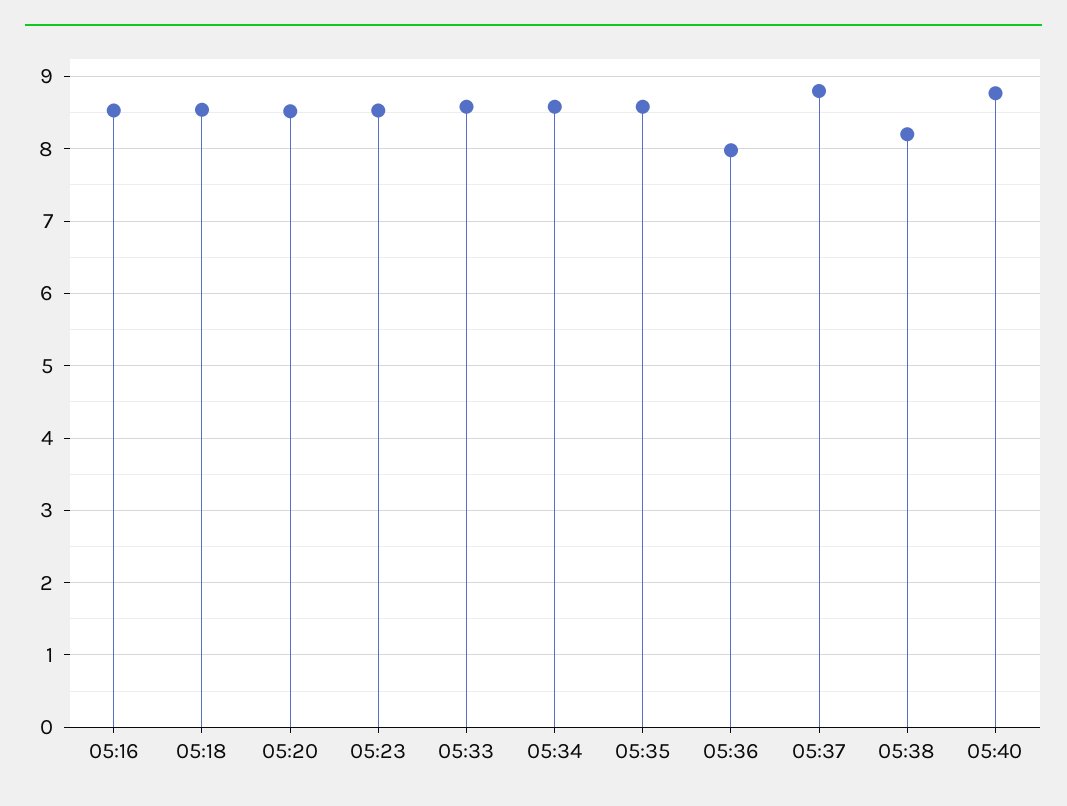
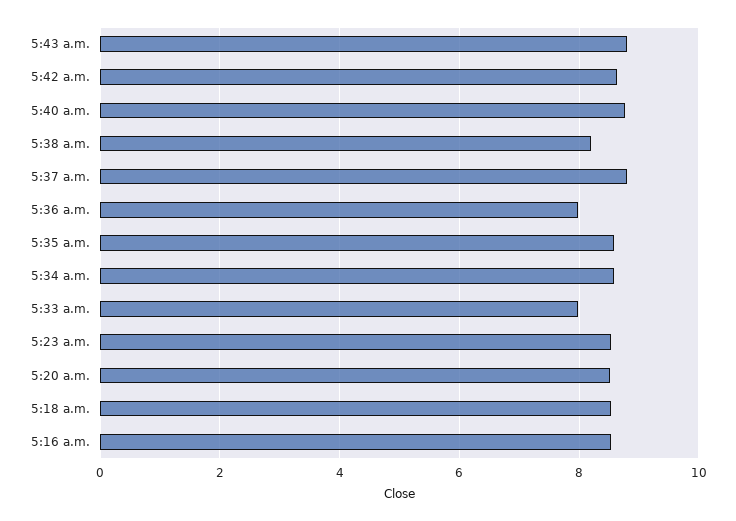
05:33: 8.6 -> 8
5:43 a.m.: none -> 8.8
5:42 a.m.: none -> 8.6

